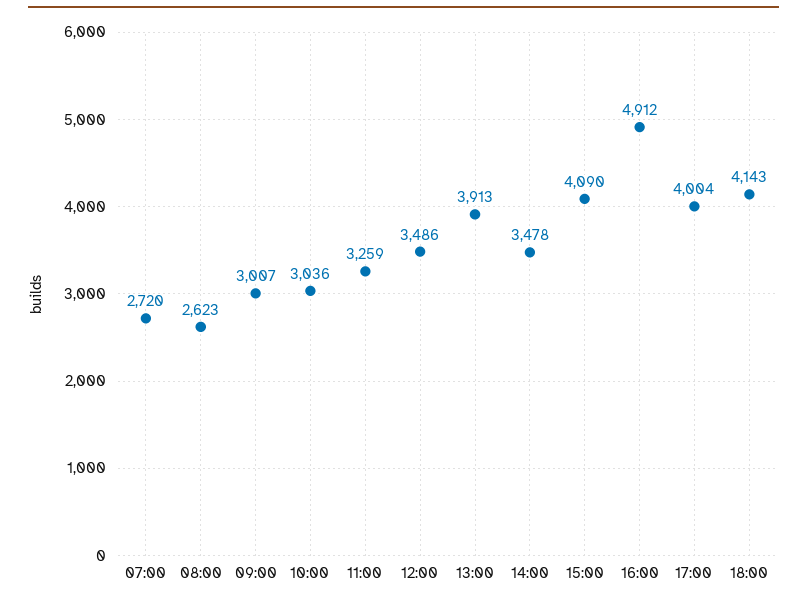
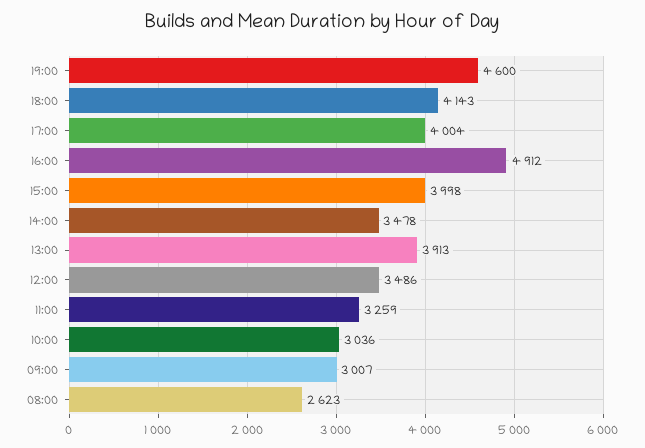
07:00: 2720 -> none
15:00: 4090 -> 3998
19:00: none -> 4600

